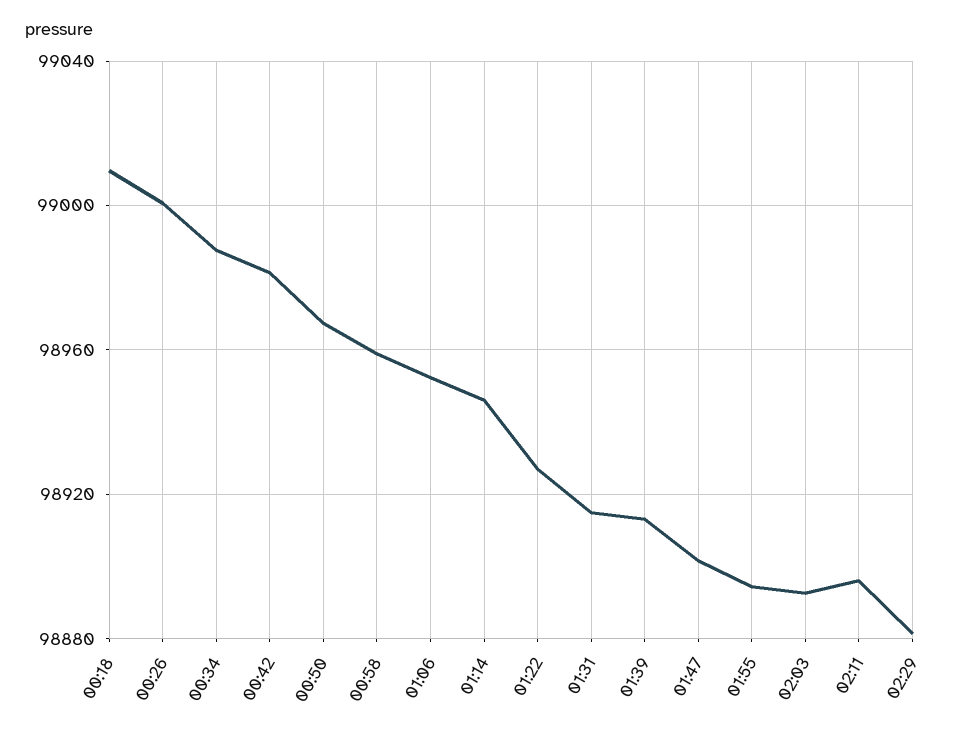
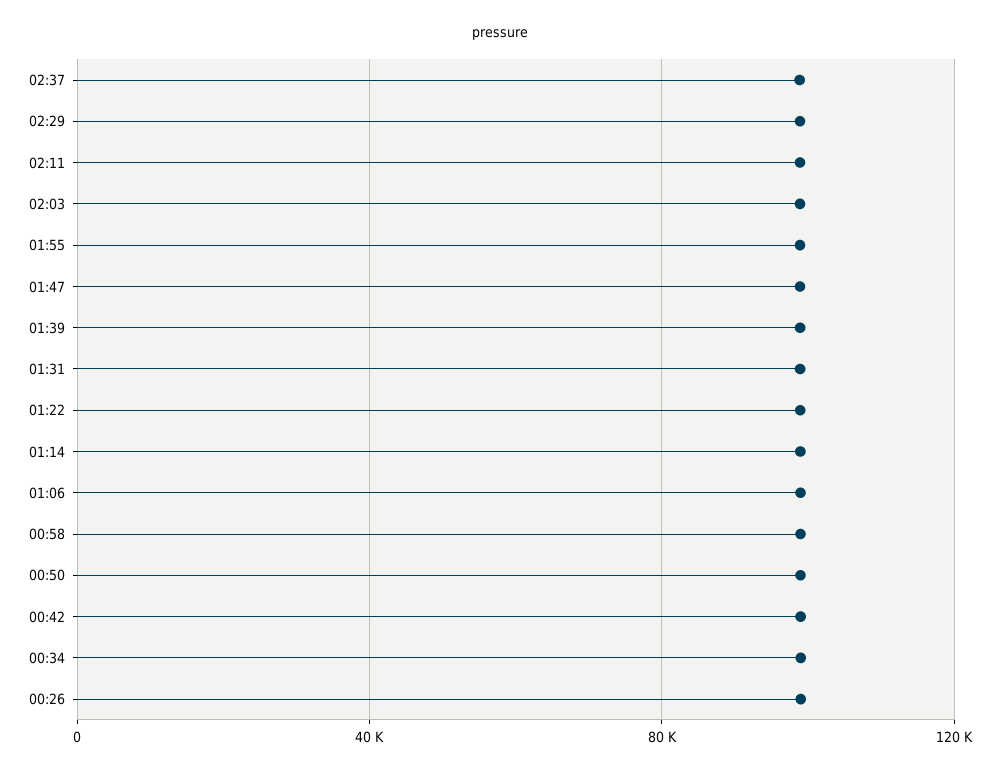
00:18: 99010 -> none
02:37: none -> 100000

